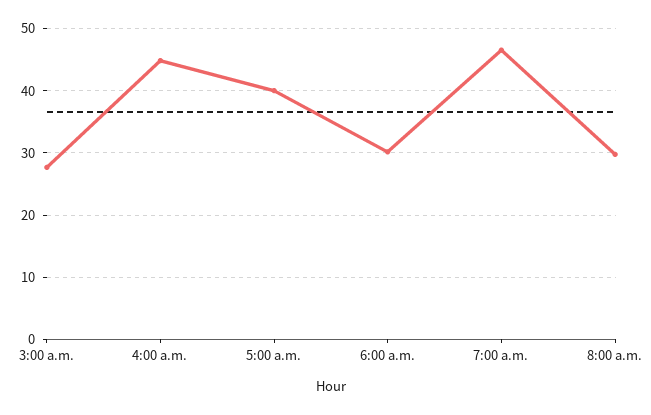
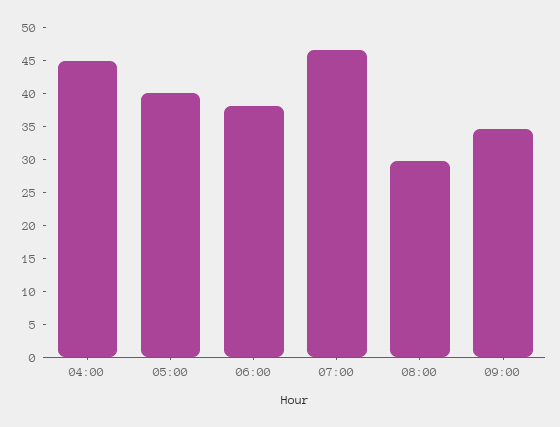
3:00 a.m.: 28 -> none
6:00 a.m.: 30 -> 37.5
09:00: none -> 35

